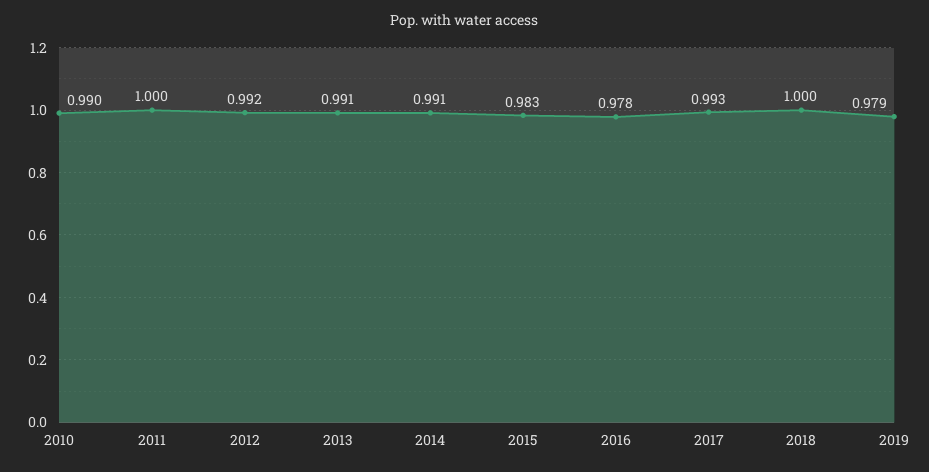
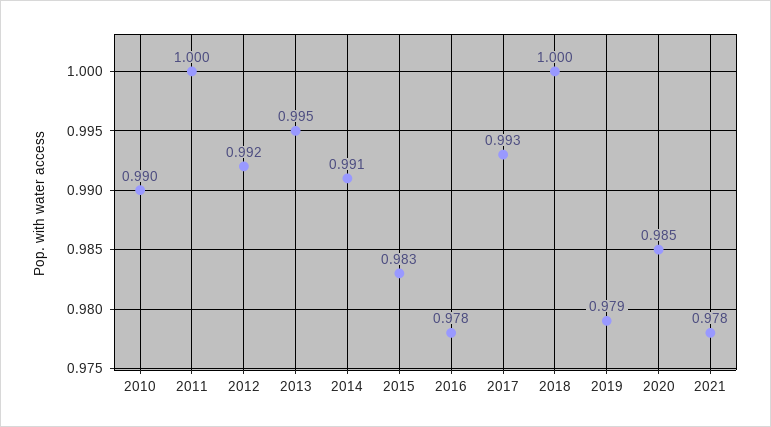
2013: 0.991 -> 0.995
2020: none -> 0.985
2021: none -> 0.978

